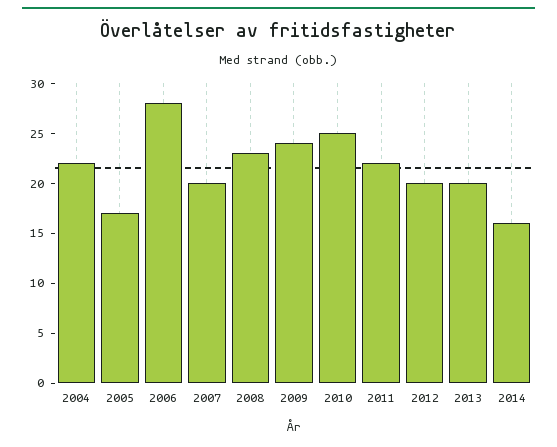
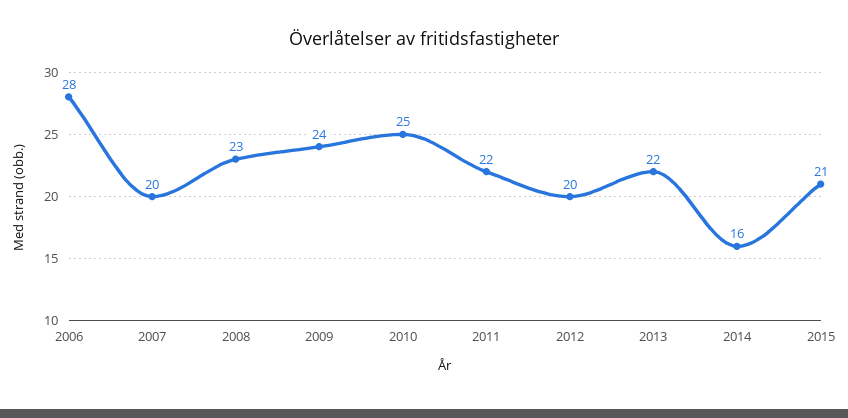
2004: 22 -> none
2005: 17 -> none
2013: 20 -> 22
2015: none -> 21

